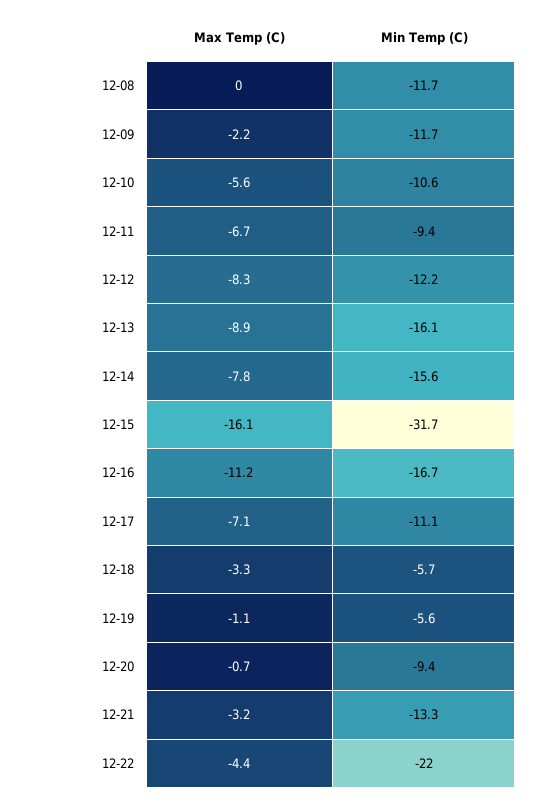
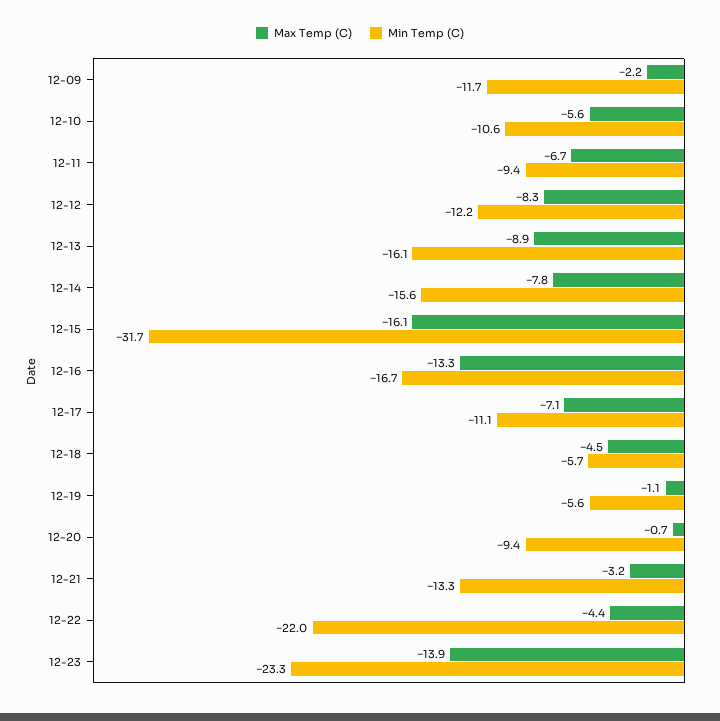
Max Temp (C), 12-08: 0 -> none
Min Temp (C), 12-08: -11.7 -> none
Max Temp (C), 12-16: -11.2 -> -13.3
Max Temp (C), 12-18: -3.3 -> -4.5
Max Temp (C), 12-23: none -> -13.9
Min Temp (C), 12-23: none -> -23.3

